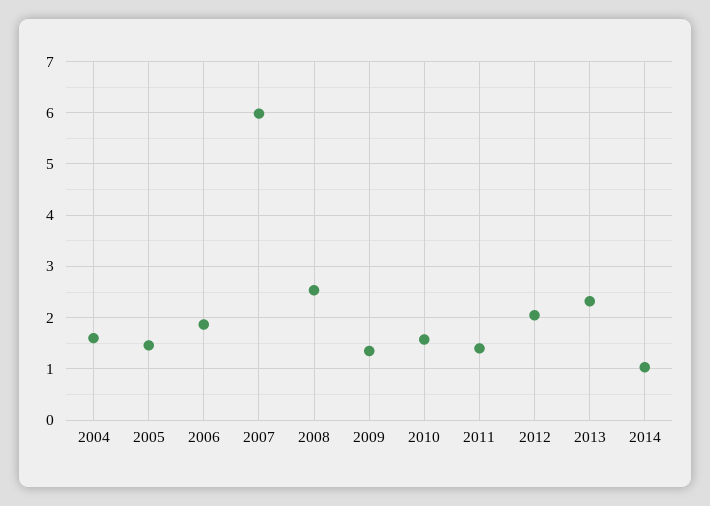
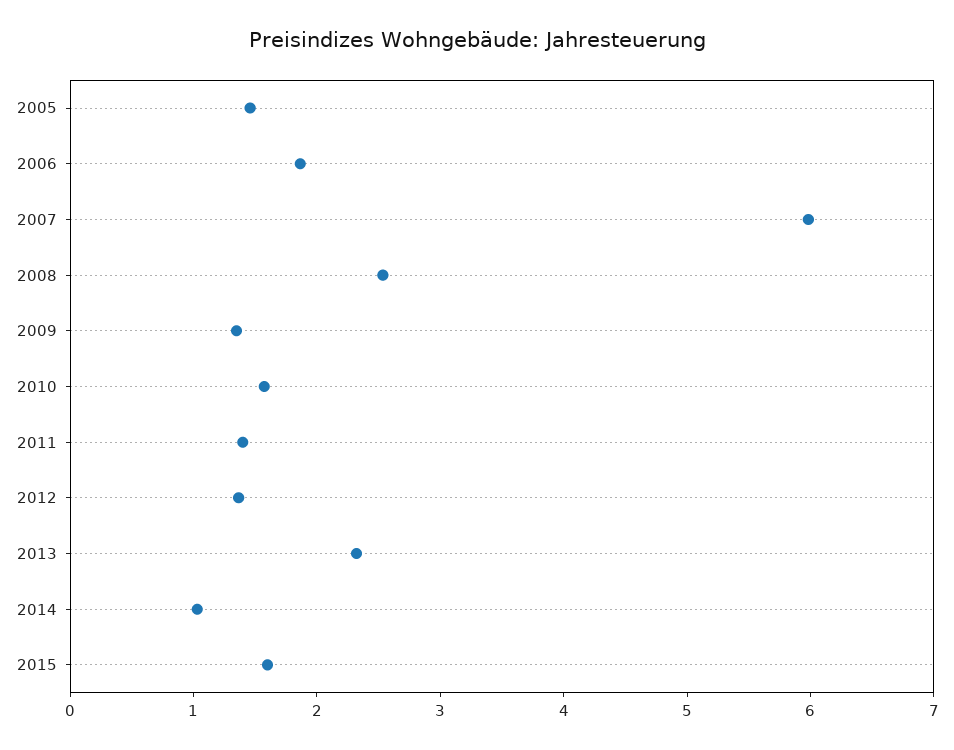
2004: 1.6 -> none
2012: 2 -> 1.4
2015: none -> 1.6

